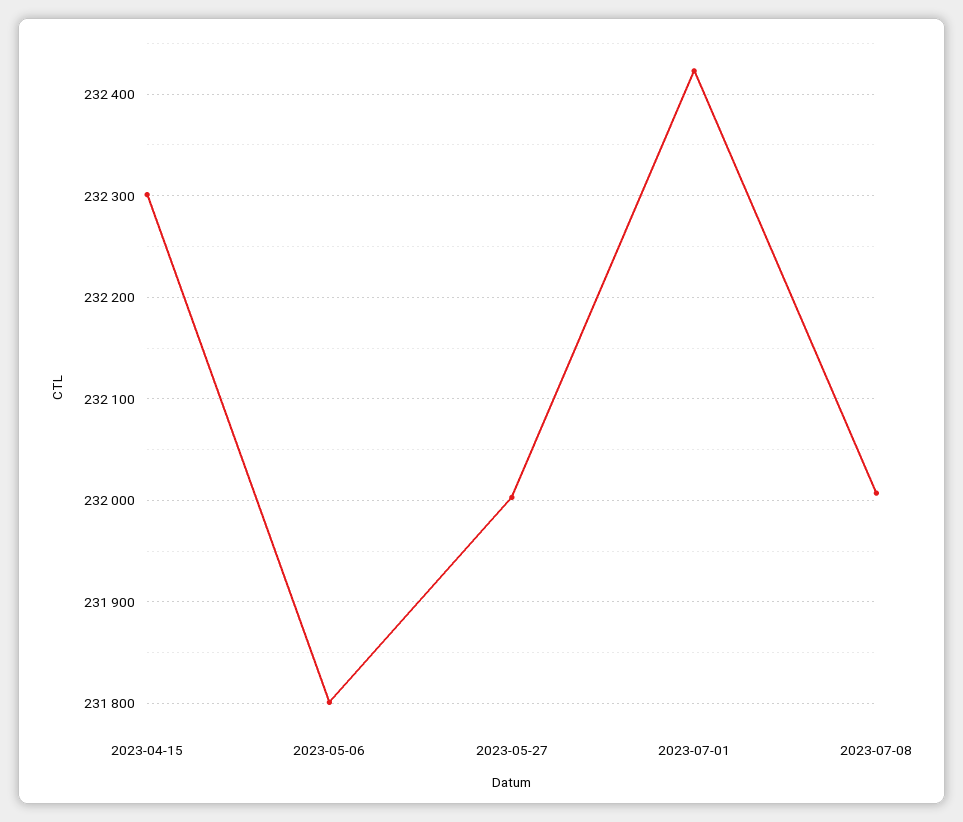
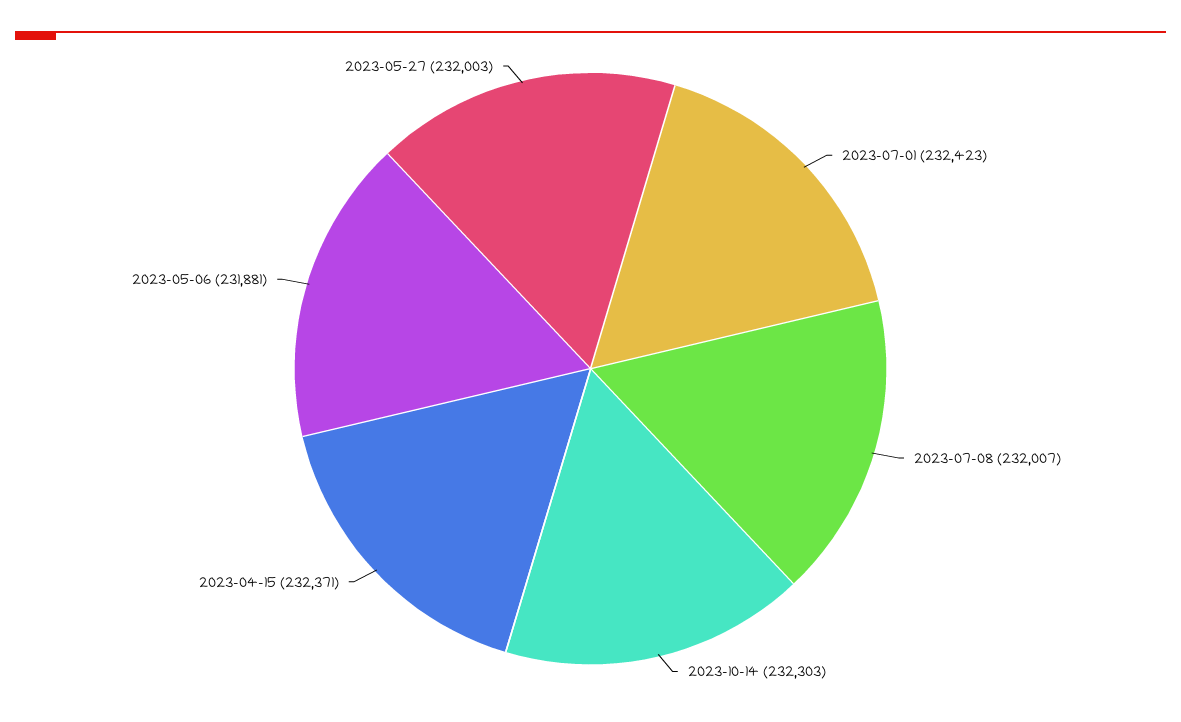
2023-04-15: 232300 -> 232371
2023-05-06: 231800 -> 231881
2023-10-14: none -> 232303

